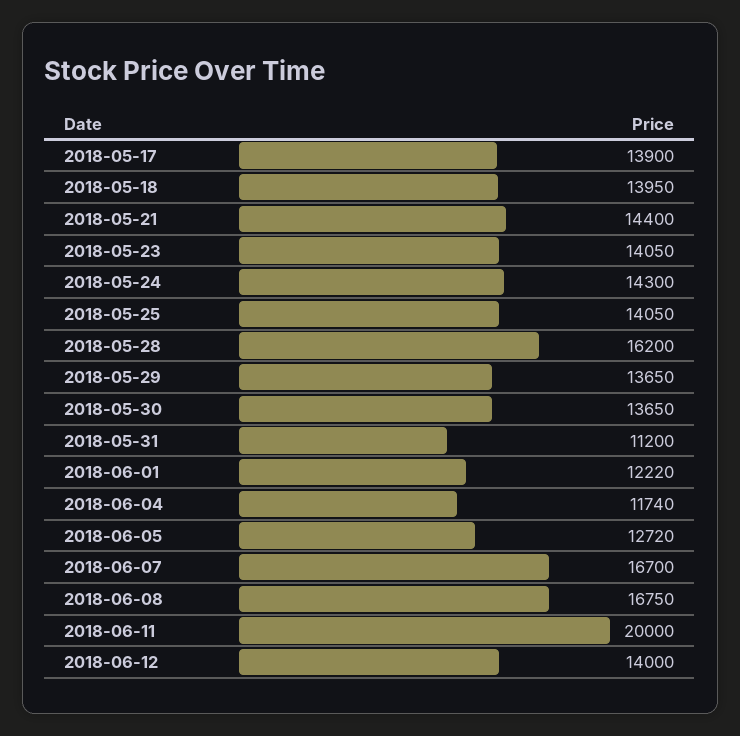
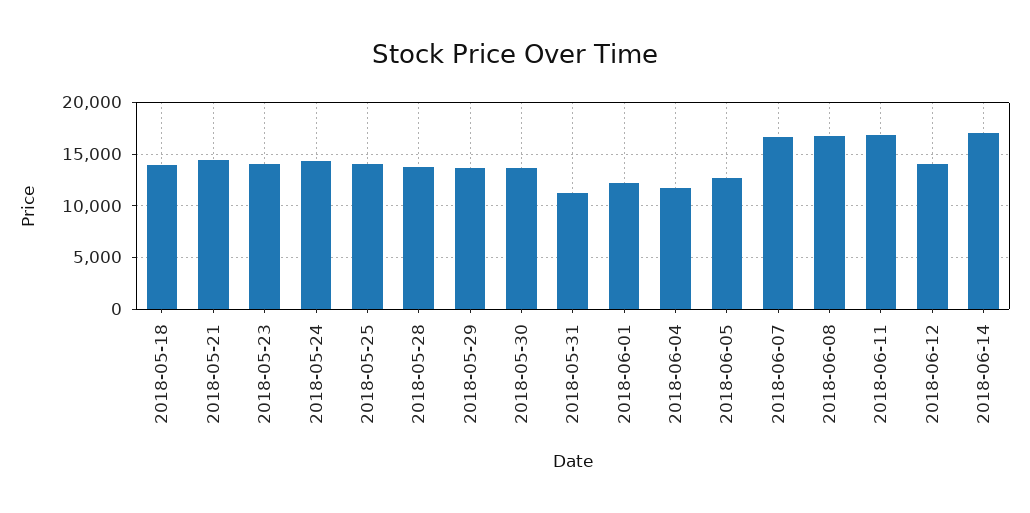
2018-05-17: 13900 -> none
2018-05-28: 16200 -> 14000
2018-06-11: 20000 -> 17000
2018-06-14: none -> 17000

